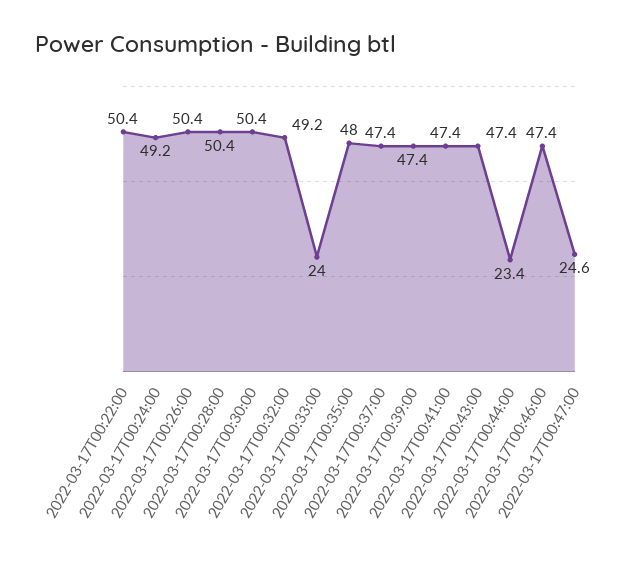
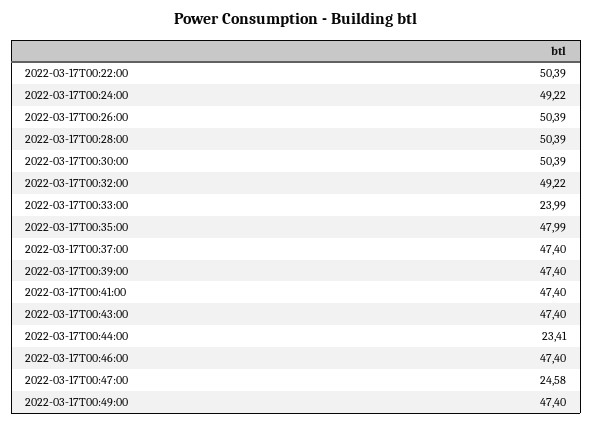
2022-03-17T00:49:00: none -> 47.4

